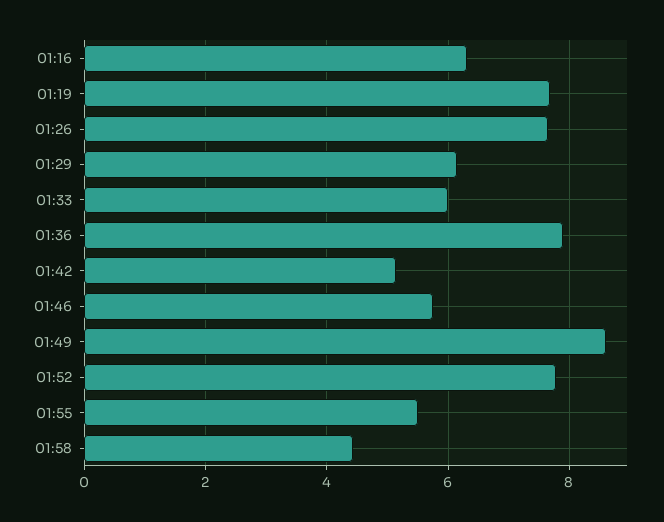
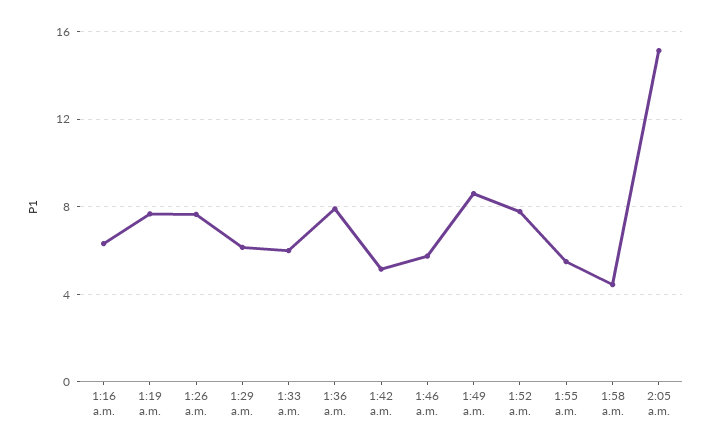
2:05 a.m.: none -> 15

